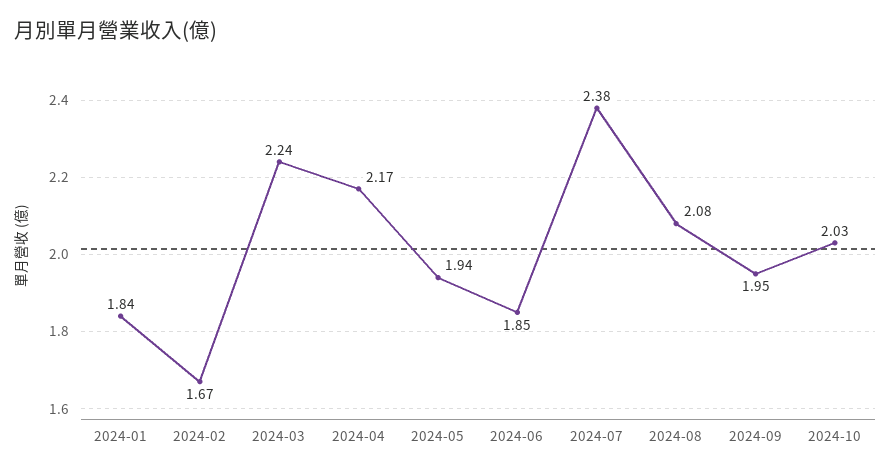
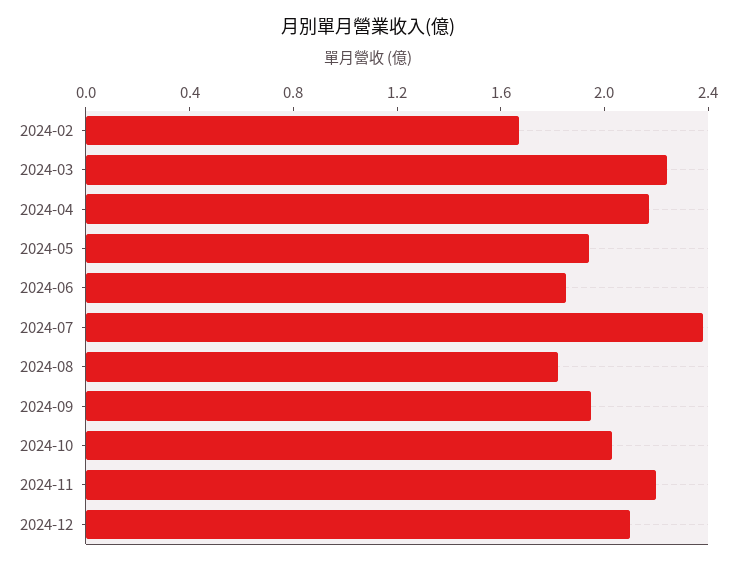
2024-01: 1.84 -> none
2024-08: 2.08 -> 1.8
2024-11: none -> 2.2
2024-12: none -> 2.1

